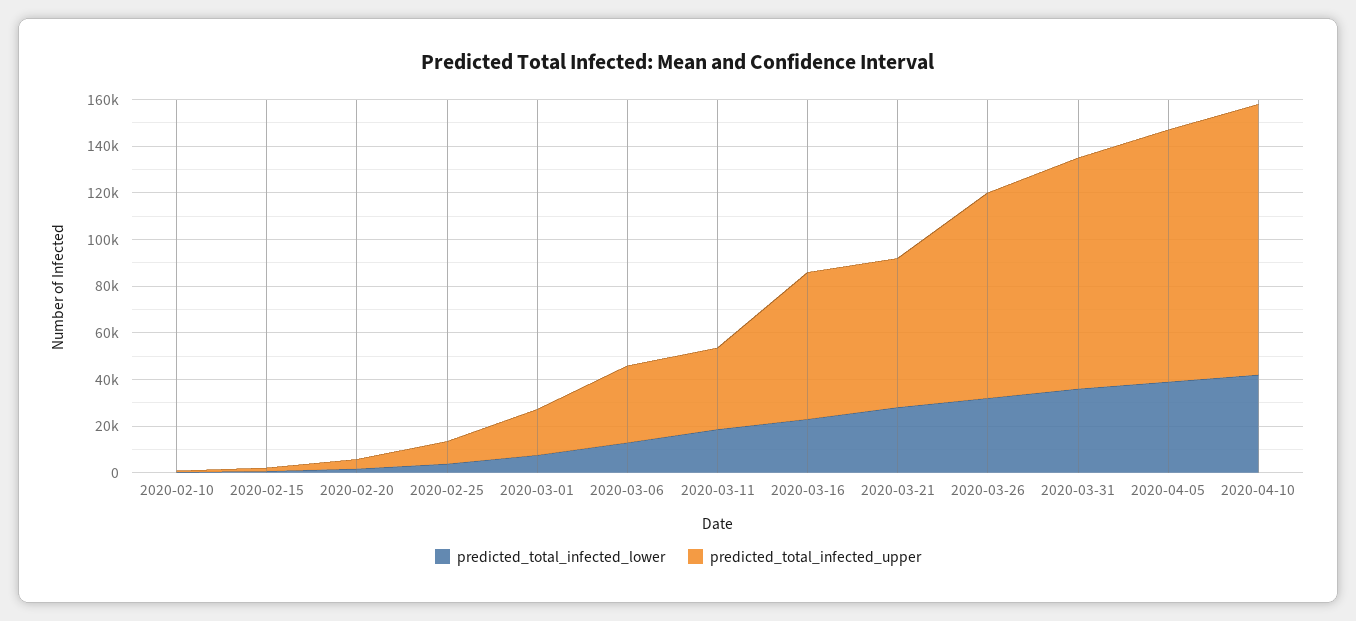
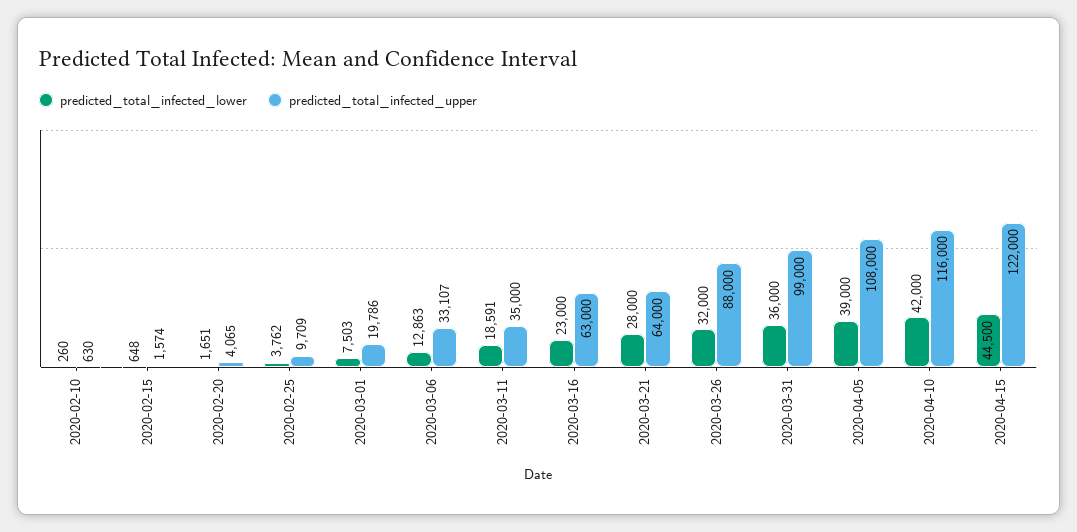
predicted_total_infected_lower, 2020-04-15: none -> 44500
predicted_total_infected_upper, 2020-04-15: none -> 122000

